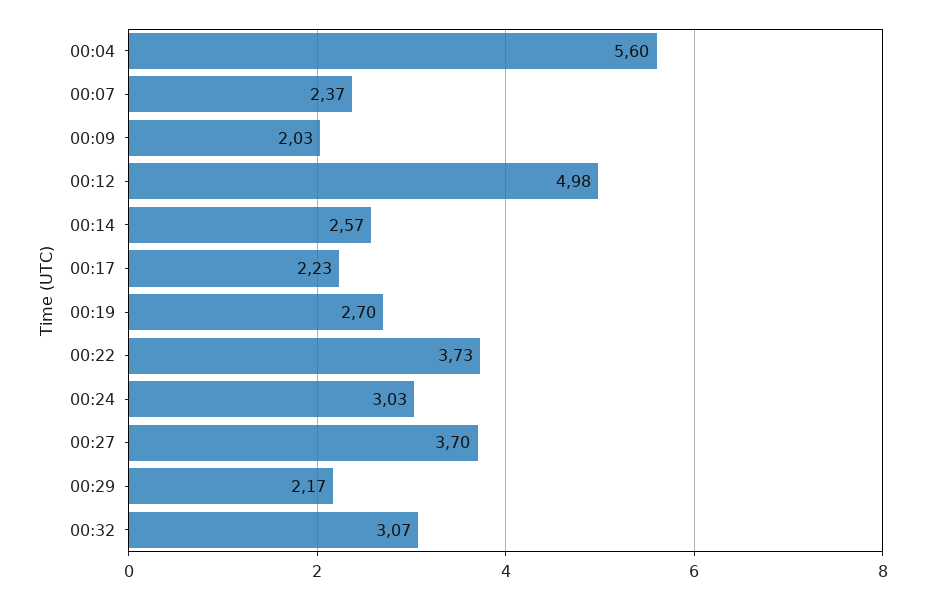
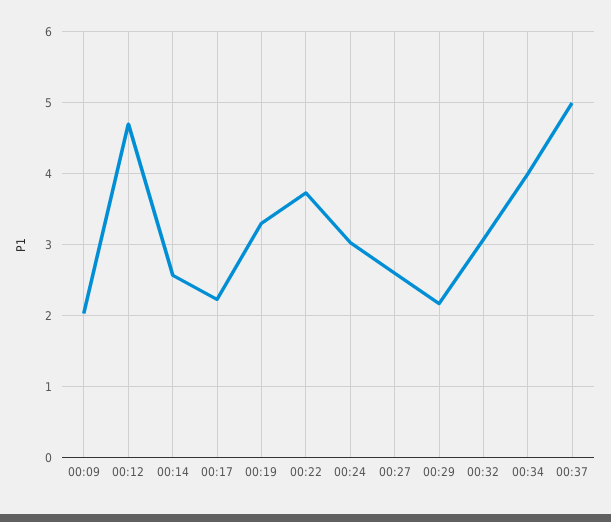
00:04: 5.6 -> none
00:07: 2.37 -> none
00:12: 4.98 -> 4.7
00:19: 2.7 -> 3.3
00:27: 3.7 -> 2.6
00:34: none -> 4
00:37: none -> 5

